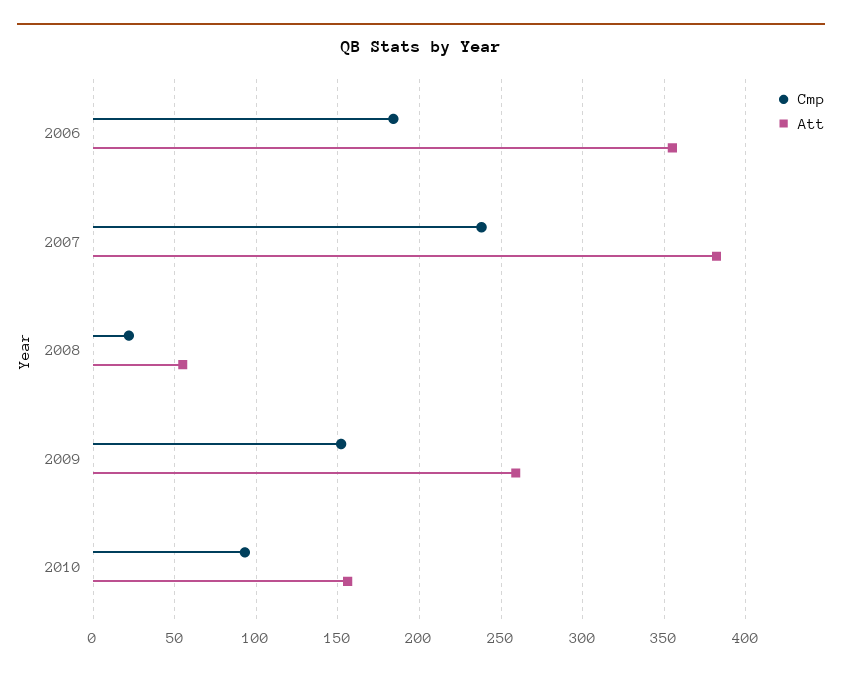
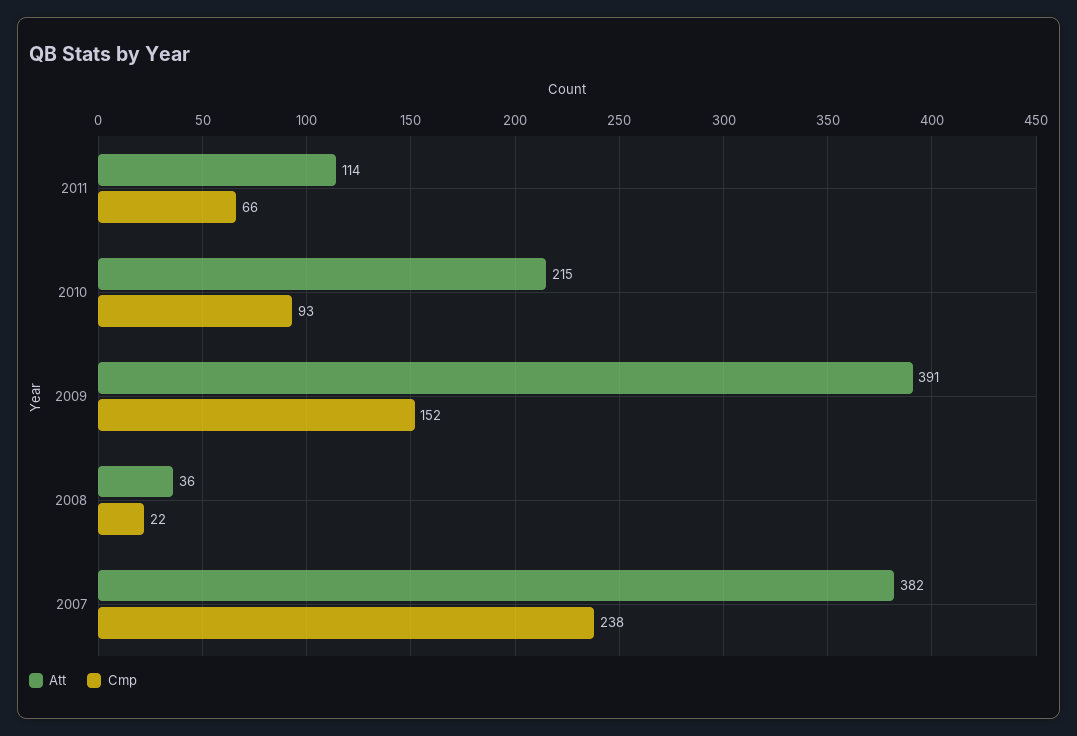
Cmp, 2006: 185 -> none
Att, 2006: 355 -> none
Att, 2008: 55 -> 36
Att, 2009: 260 -> 391
Att, 2010: 155 -> 215
Att, 2011: none -> 114
Cmp, 2011: none -> 66

